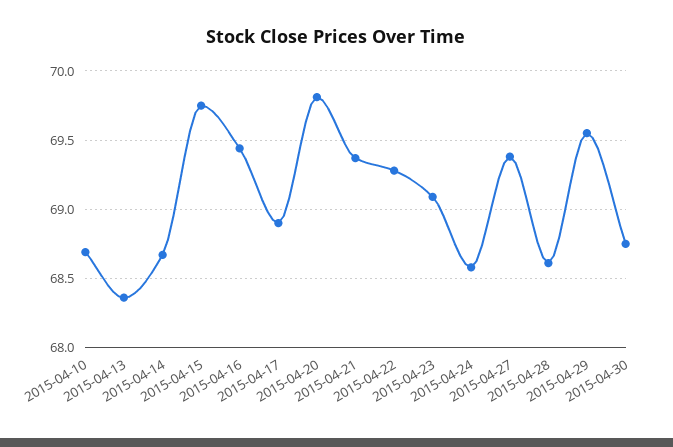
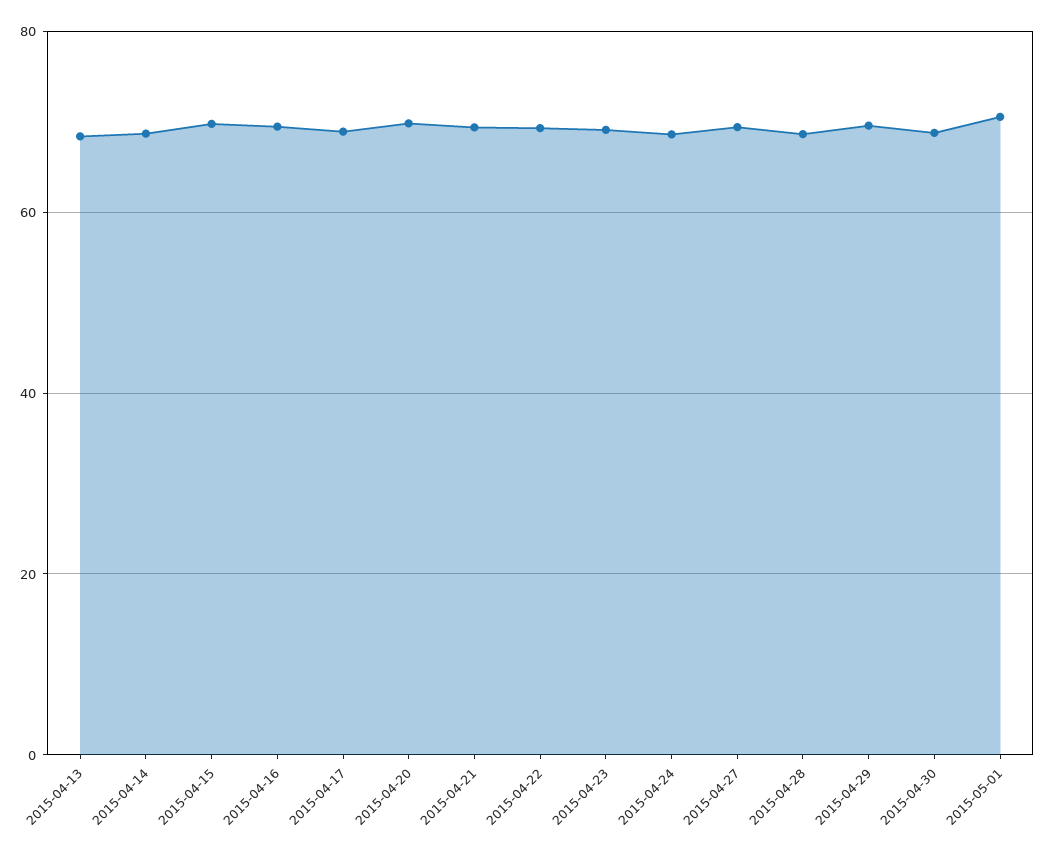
2015-04-10: 68.7 -> none
2015-05-01: none -> 70

